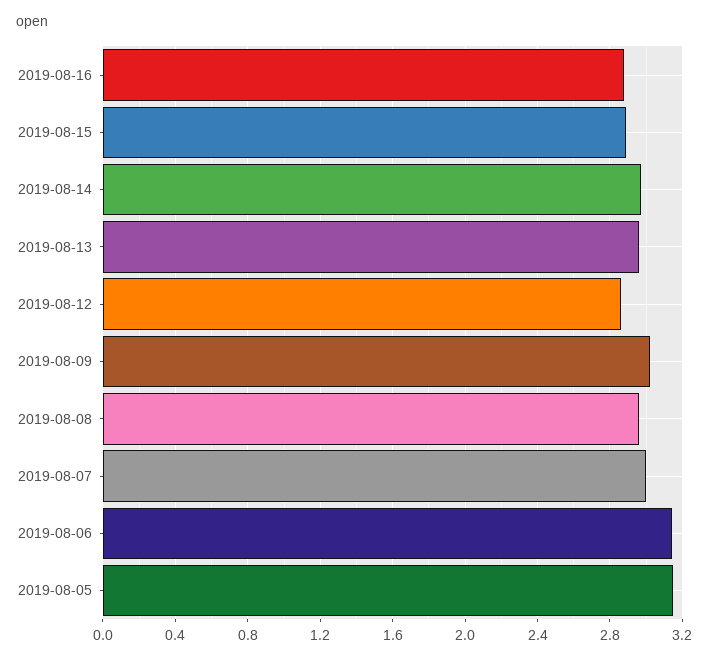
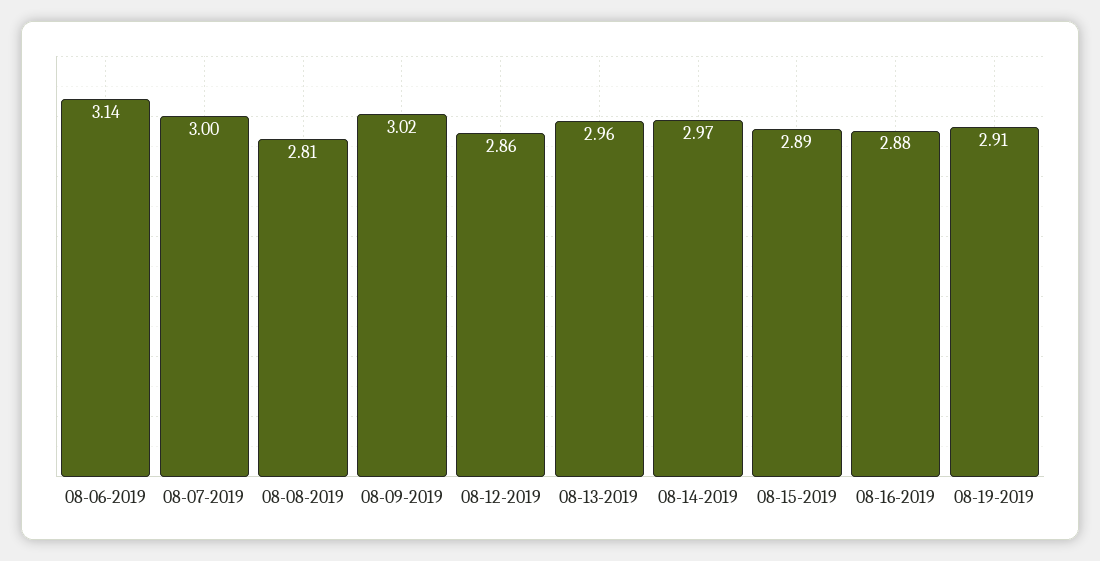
2019-08-08: 2.95 -> 2.81
2019-08-05: 3.15 -> none
08-19-2019: none -> 2.91

